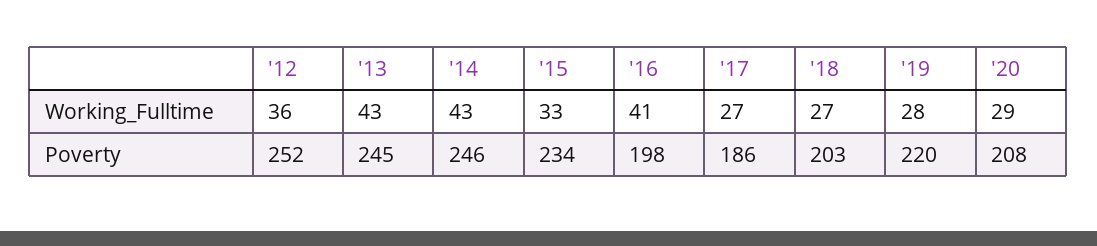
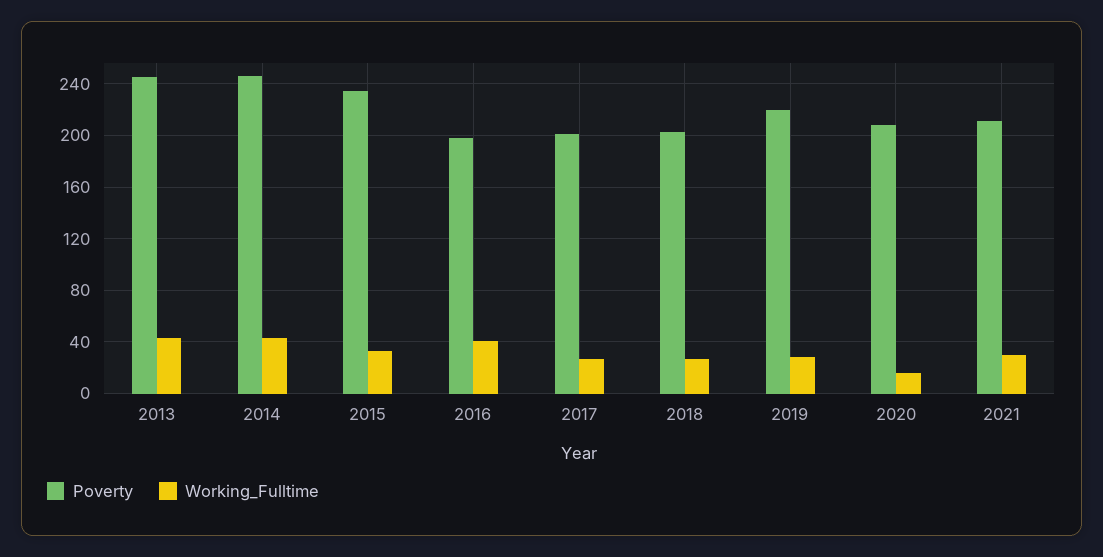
Working_Fulltime, '12: 36 -> none
Working_Fulltime, '20: 29 -> 15
Poverty, '12: 252 -> none
Poverty, '17: 186 -> 200
Poverty, 2021: none -> 210
Working_Fulltime, 2021: none -> 30

